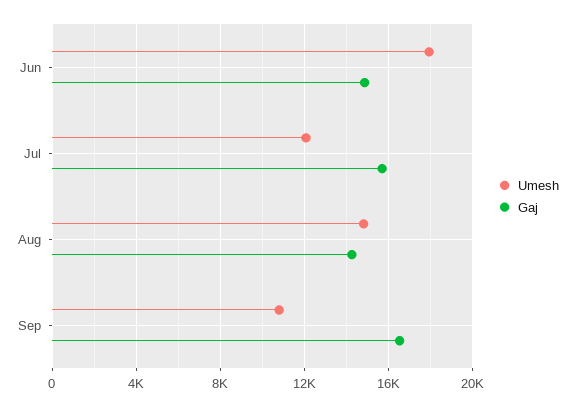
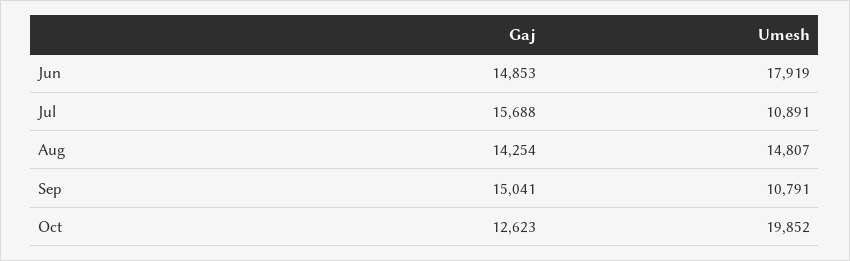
Umesh, Jul: 12000 -> 10891
Gaj, Sep: 16500 -> 15041
Gaj, Oct: none -> 12623
Umesh, Oct: none -> 19852

